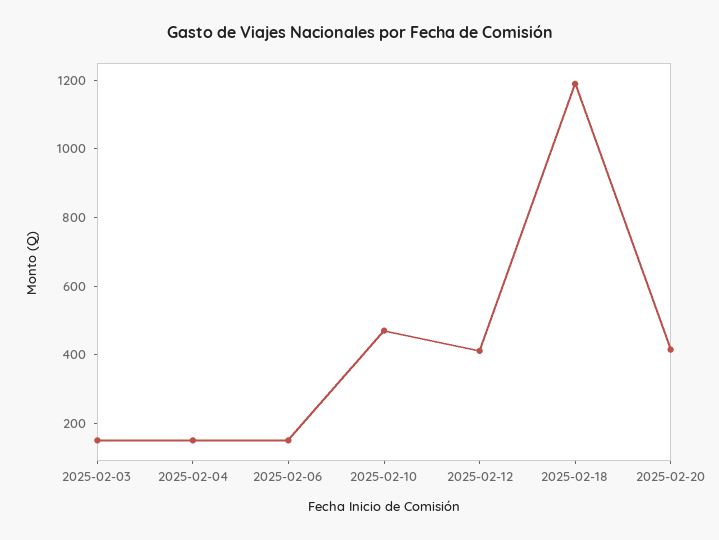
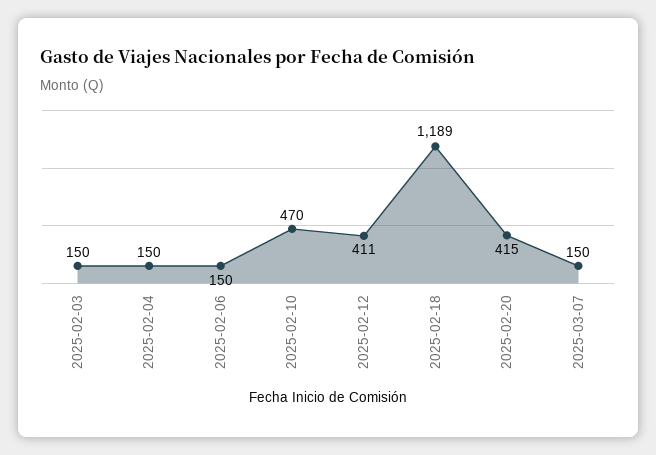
2025-03-07: none -> 150

